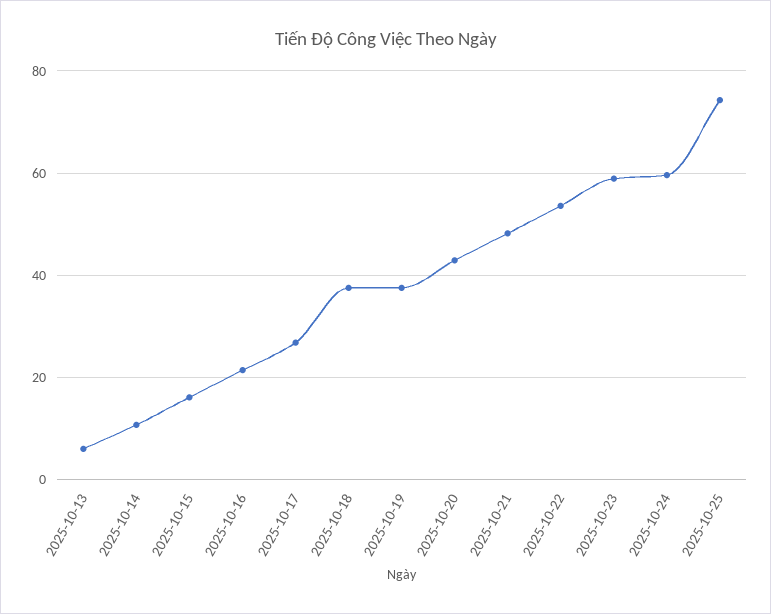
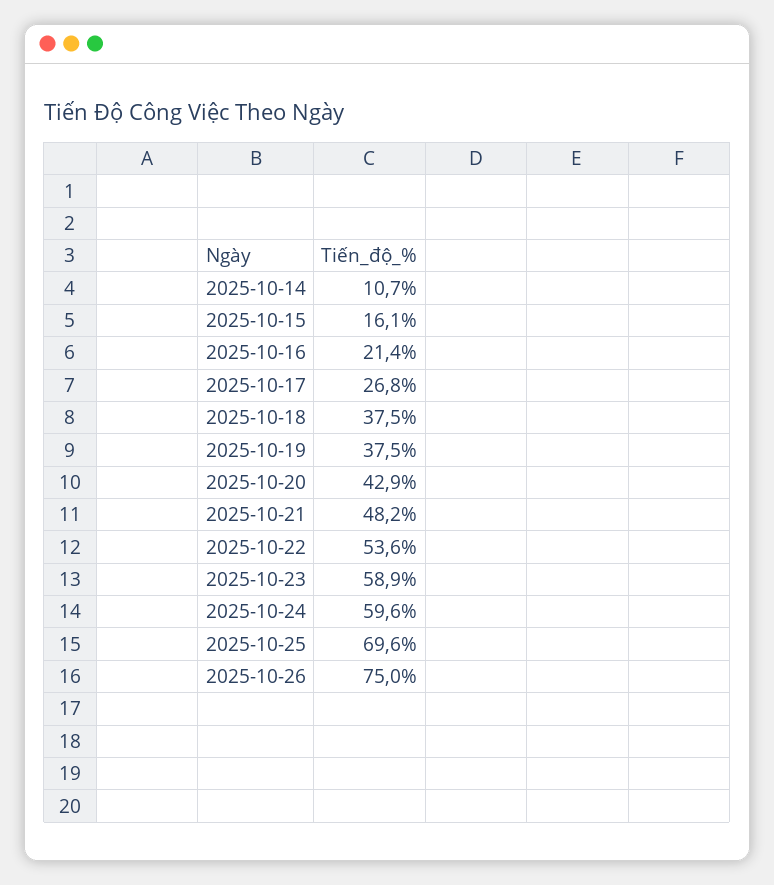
2025-10-13: 6 -> none
2025-10-25: 74 -> 69.6
2025-10-26: none -> 75

